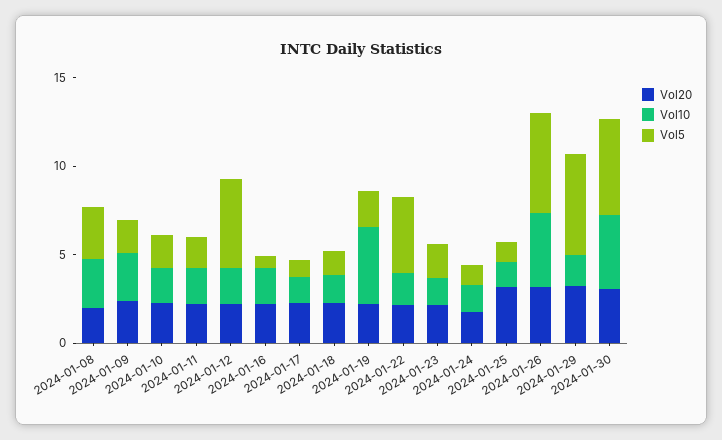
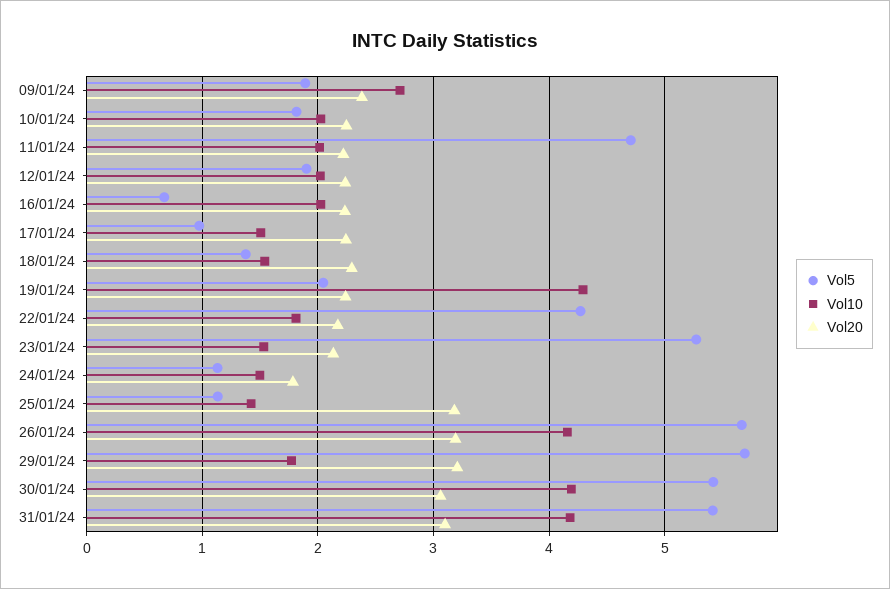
Vol20, 2024-01-08: 2 -> none
Vol10, 2024-01-08: 3 -> none
Vol5, 2024-01-08: 3 -> none
Vol5, 2024-01-11: 2 -> 4.7
Vol5, 2024-01-12: 5 -> 1.9
Vol5, 2024-01-23: 2 -> 5.3
Vol5, 31/01/24: none -> 5.4
Vol10, 31/01/24: none -> 4.2
Vol20, 31/01/24: none -> 3.1

